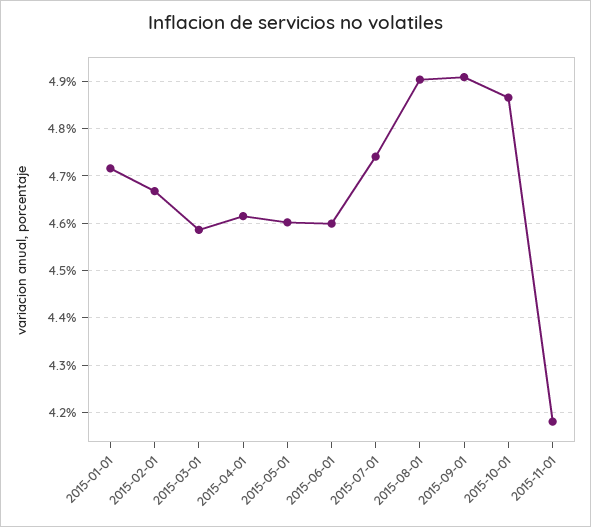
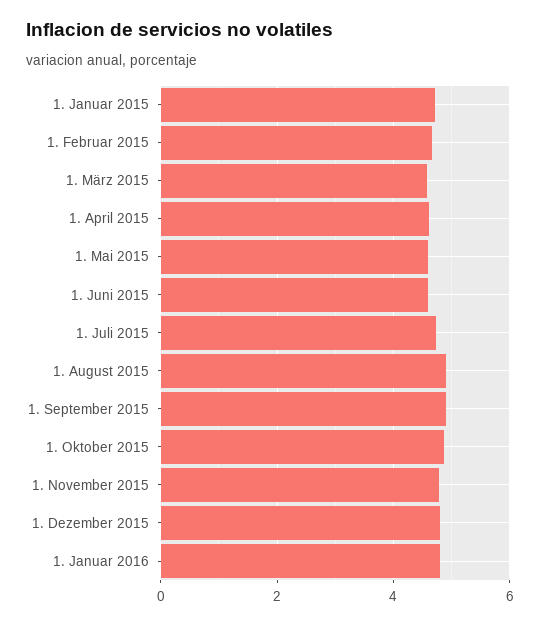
2015-11-01: 4.18 -> 4.8
1. Dezember 2015: none -> 4.8
1. Januar 2016: none -> 4.8

